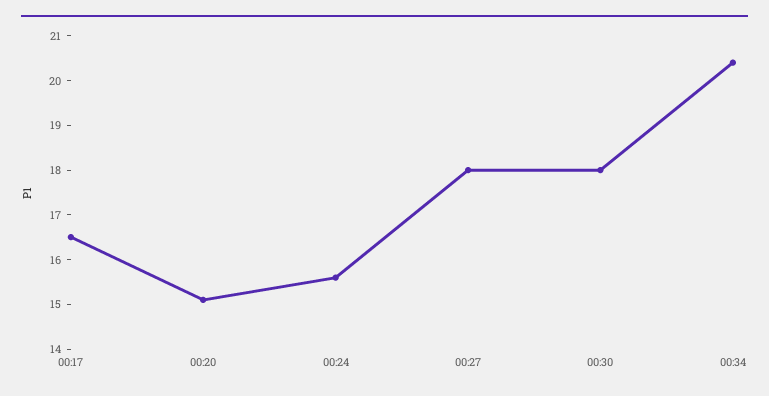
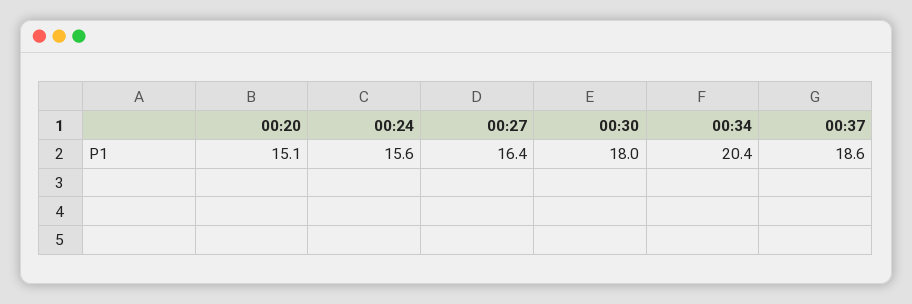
00:17: 16.5 -> none
00:27: 18 -> 16.4
00:37: none -> 18.6

